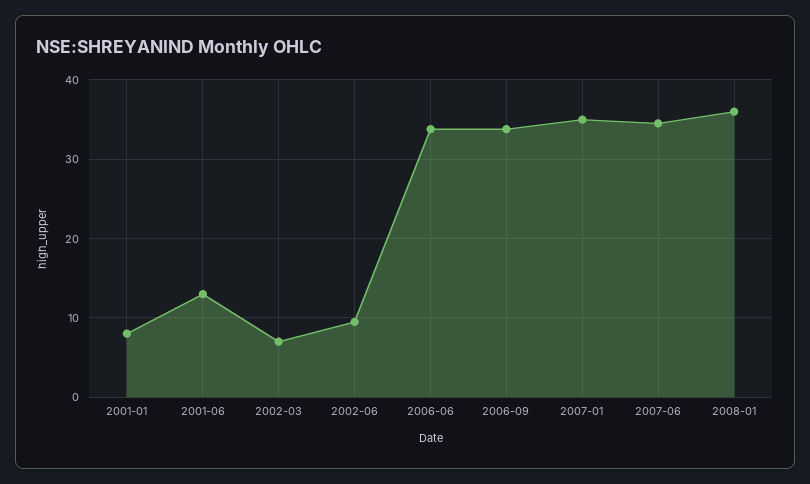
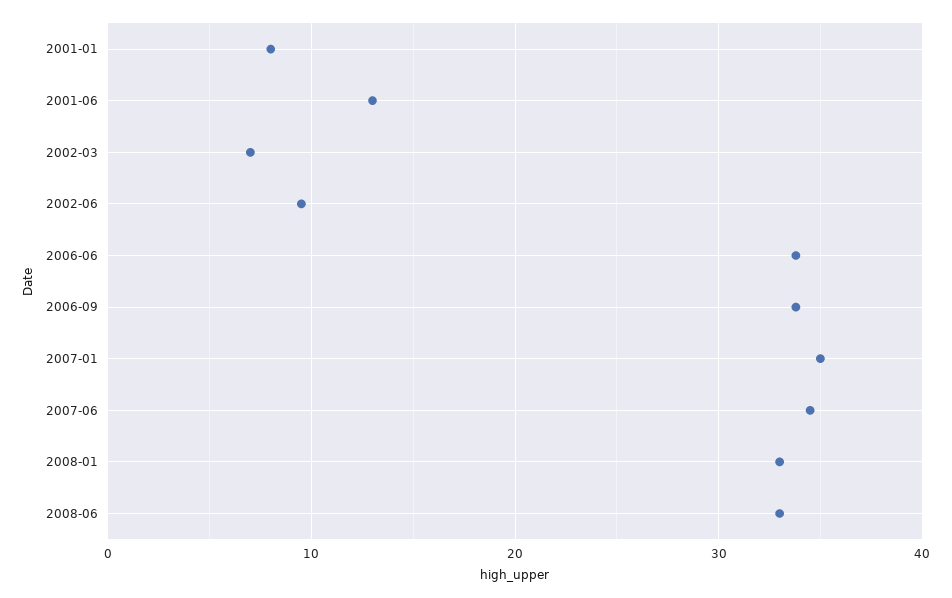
2008-01: 36 -> 33
2008-06: none -> 33

